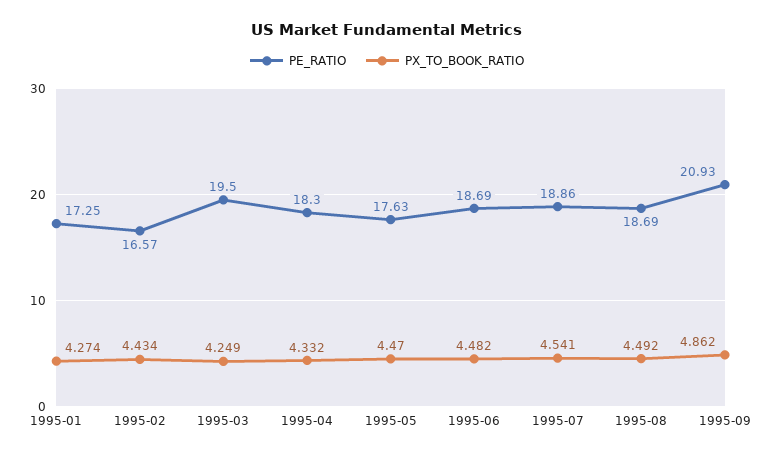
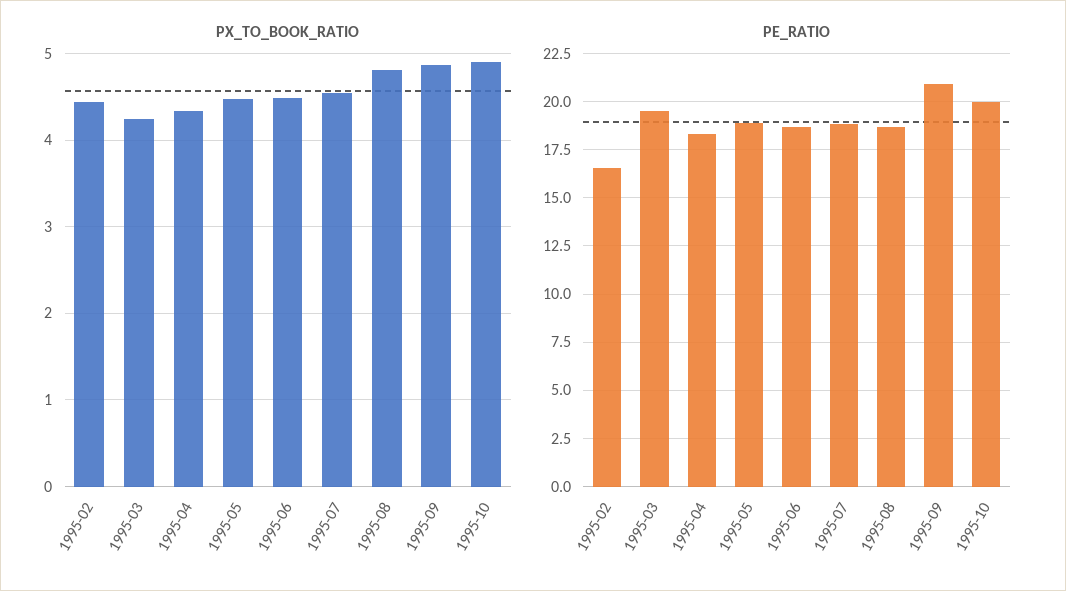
PE_RATIO, 1995-01: 17.25 -> none
PX_TO_BOOK_RATIO, 1995-01: 4.274 -> none
PE_RATIO, 1995-05: 17.63 -> 19
PX_TO_BOOK_RATIO, 1995-08: 4.492 -> 4.8
PX_TO_BOOK_RATIO, 1995-10: none -> 4.9
PE_RATIO, 1995-10: none -> 20

